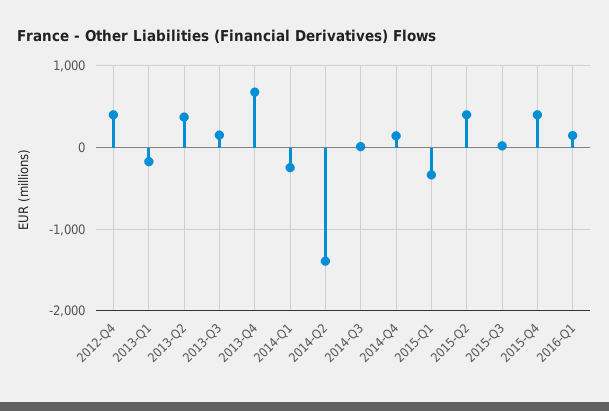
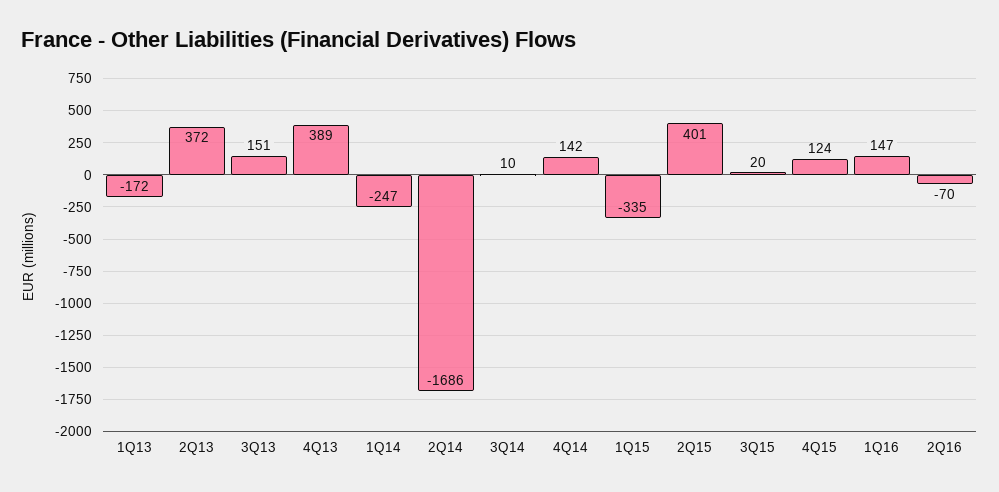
2012-Q4: 400 -> none
2013-Q4: 700 -> 389
2014-Q2: -1400 -> -1686
2015-Q4: 400 -> 124
2Q16: none -> -70

